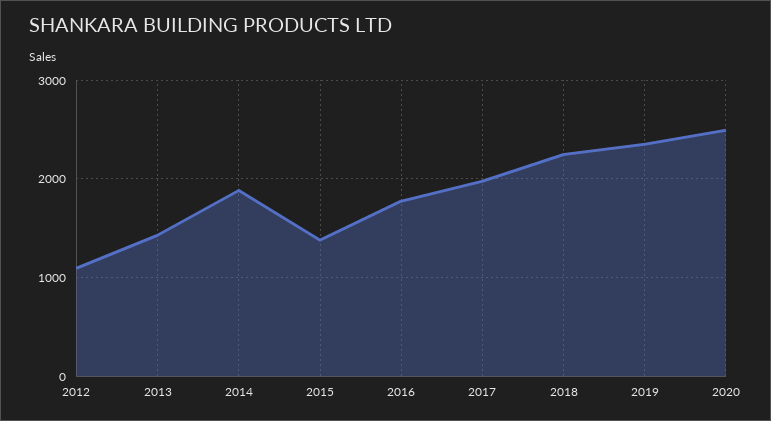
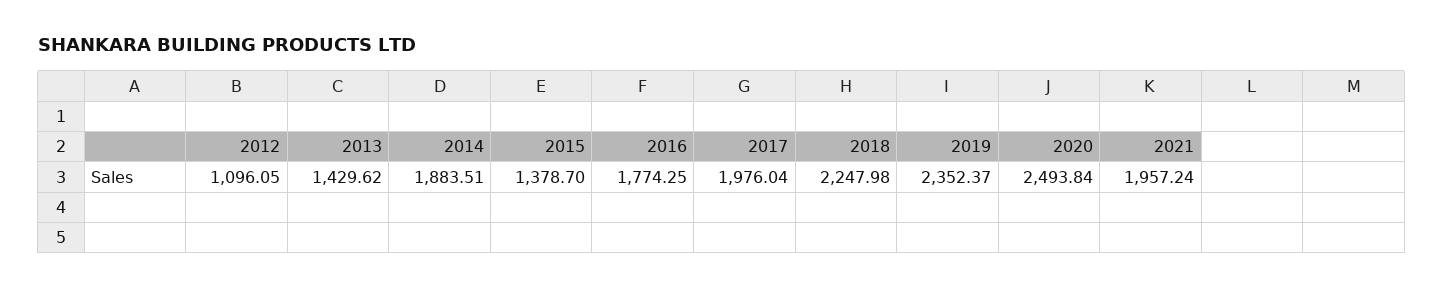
2021: none -> 1957.24

